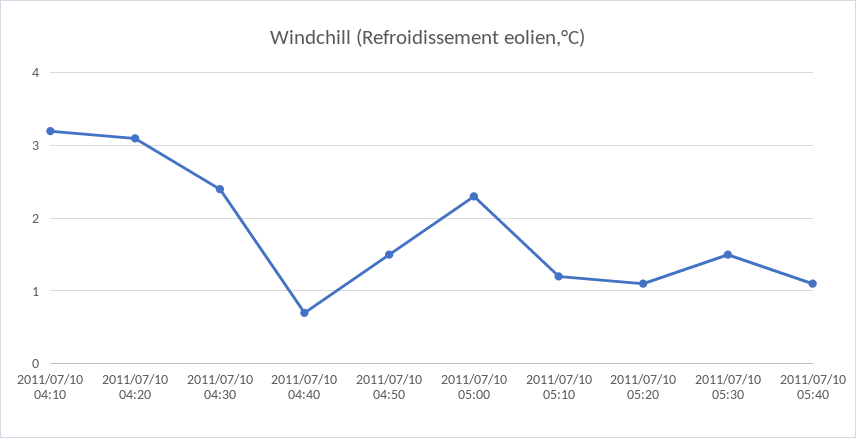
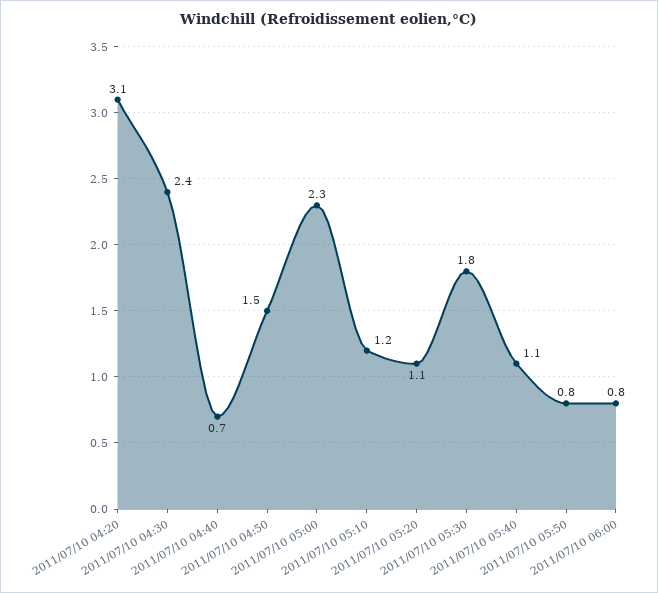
2011/07/10 04:10: 3.2 -> none
2011/07/10 05:30: 1.5 -> 1.8
2011/07/10 05:50: none -> 0.8
2011/07/10 06:00: none -> 0.8

